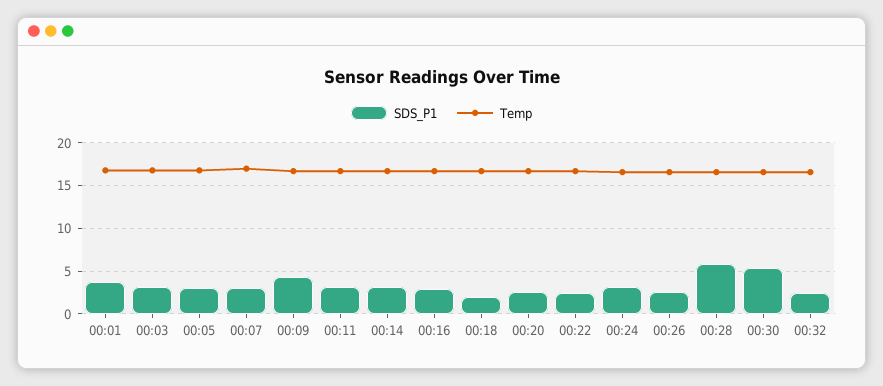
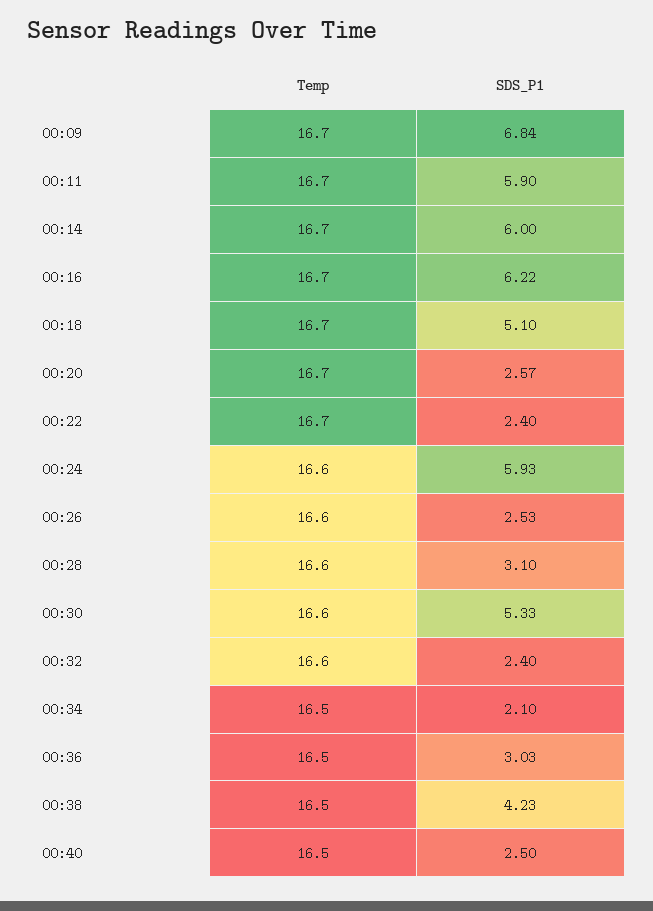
SDS_P1, 00:01: 4 -> none
Temp, 00:01: 17 -> none
SDS_P1, 00:03: 3 -> none
Temp, 00:03: 17 -> none
SDS_P1, 00:05: 3 -> none
Temp, 00:05: 17 -> none
SDS_P1, 00:07: 3 -> none
Temp, 00:07: 17 -> none
SDS_P1, 00:09: 4 -> 6.84
SDS_P1, 00:11: 3 -> 5.9
SDS_P1, 00:14: 3 -> 6
SDS_P1, 00:16: 3 -> 6.22
SDS_P1, 00:18: 2 -> 5.1
SDS_P1, 00:24: 3 -> 5.93
SDS_P1, 00:28: 6 -> 3.1
Temp, 00:34: none -> 16.5
SDS_P1, 00:34: none -> 2.1
Temp, 00:36: none -> 16.5
SDS_P1, 00:36: none -> 3.03
Temp, 00:38: none -> 16.5
SDS_P1, 00:38: none -> 4.23
Temp, 00:40: none -> 16.5
SDS_P1, 00:40: none -> 2.5

